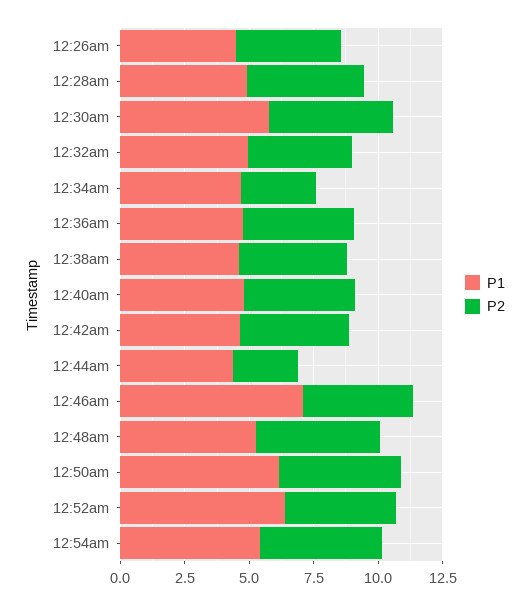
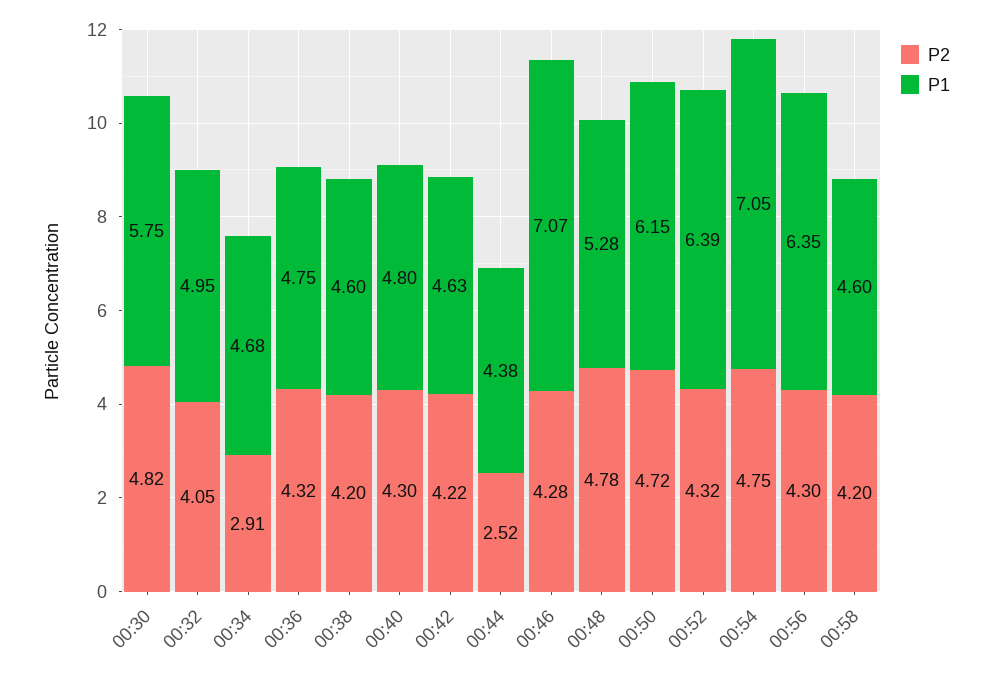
P1, 12:26am: 4.5 -> none
P2, 12:26am: 4 -> none
P1, 12:28am: 5 -> none
P2, 12:28am: 4.5 -> none
P1, 12:54am: 5.5 -> 7.05
P2, 00:56: none -> 4.3
P1, 00:56: none -> 6.35
P2, 00:58: none -> 4.2
P1, 00:58: none -> 4.6

